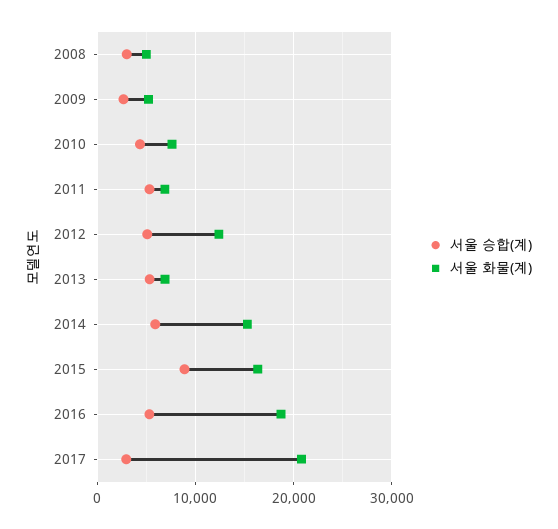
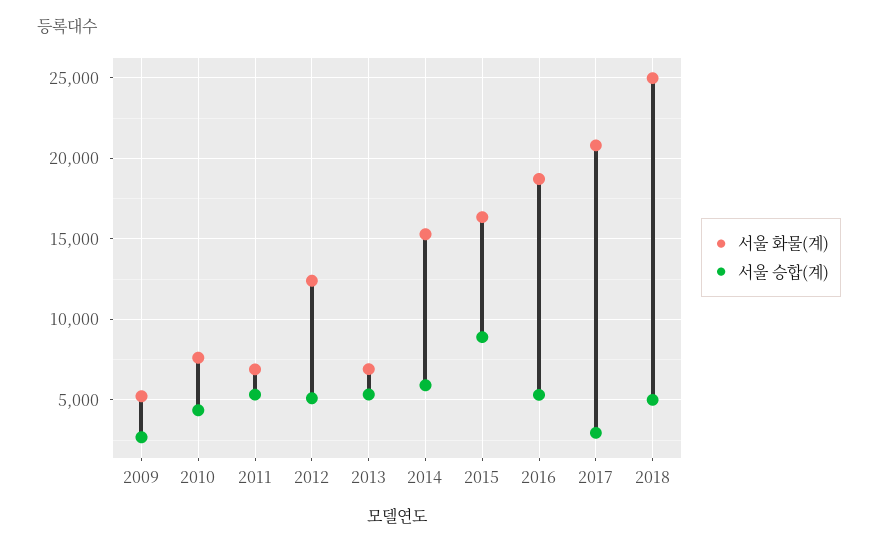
서울 승합(계), 2008: 3000 -> none
서울 화물(계), 2008: 5000 -> none
서울 화물(계), 2018: none -> 25000
서울 승합(계), 2018: none -> 5000

